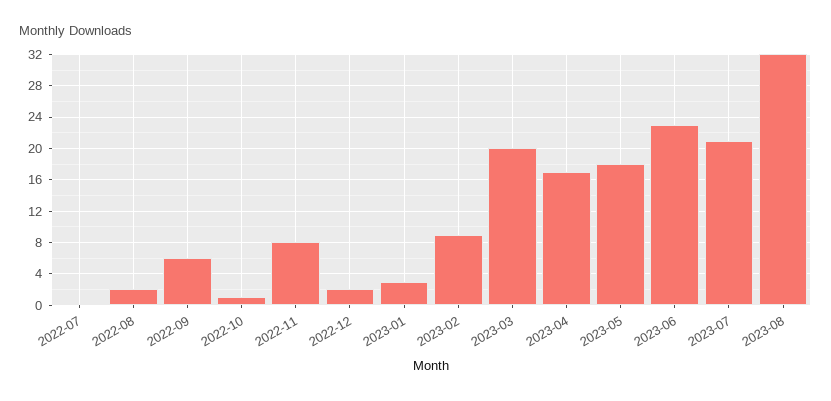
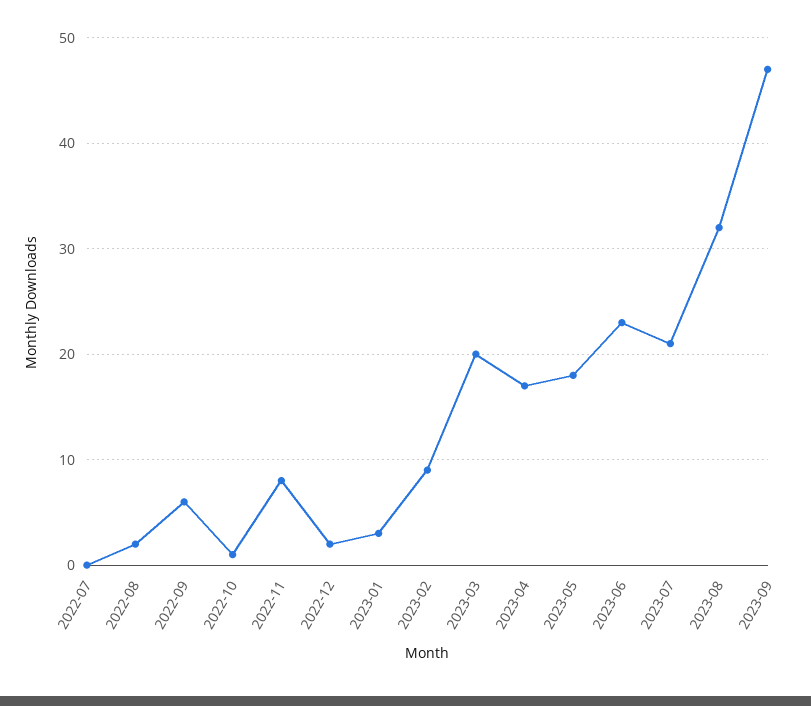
2023-09: none -> 47

